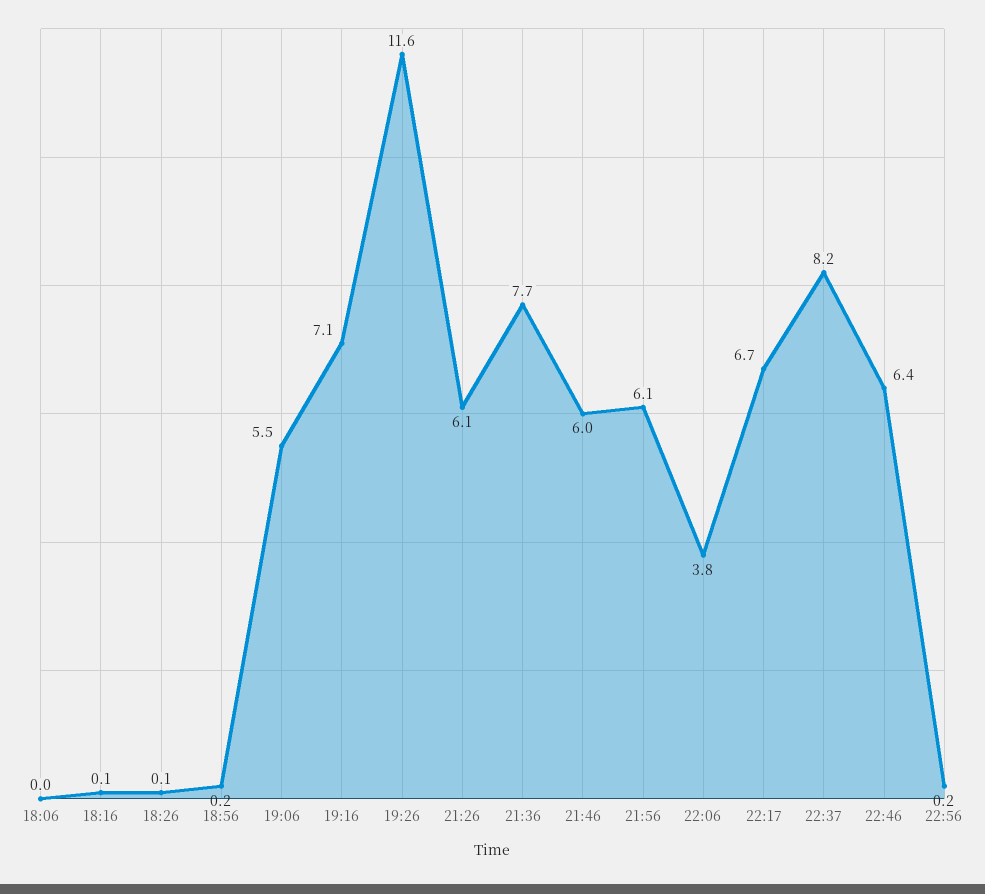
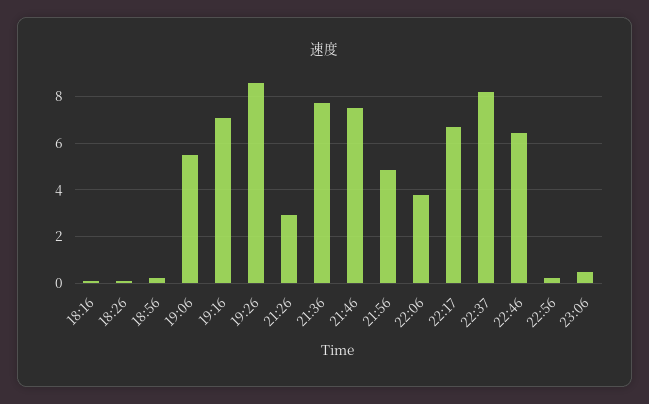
18:06: 0 -> none
19:26: 11.6 -> 8.5
21:26: 6.1 -> 3
21:46: 6 -> 7.5
21:56: 6.1 -> 5
23:06: none -> 0.5

